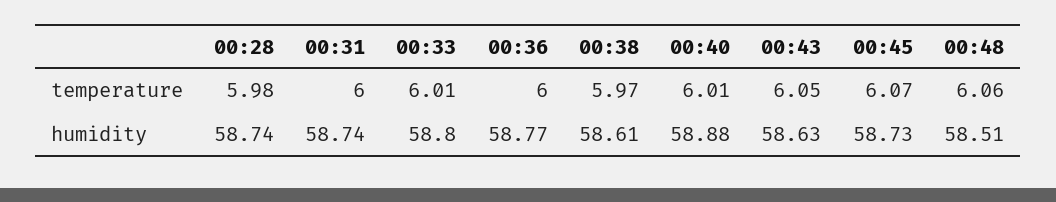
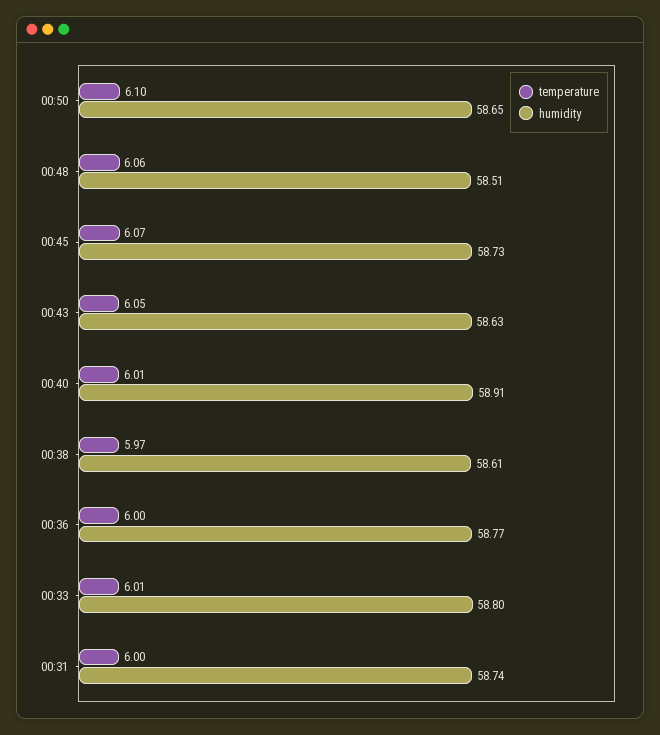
temperature, 00:28: 5.98 -> none
humidity, 00:28: 58.74 -> none
humidity, 00:40: 58.88 -> 58.91
temperature, 00:50: none -> 6.1
humidity, 00:50: none -> 58.65

